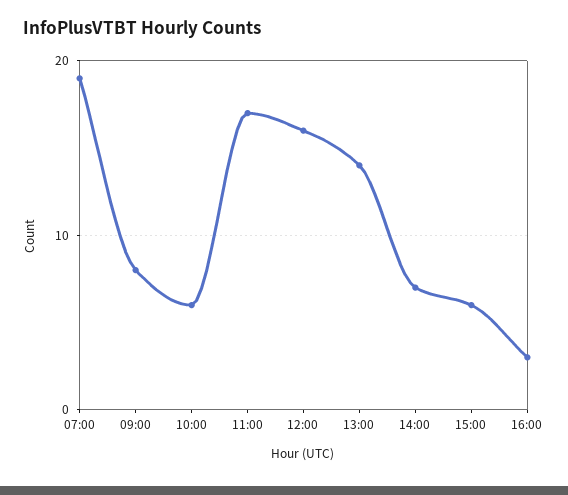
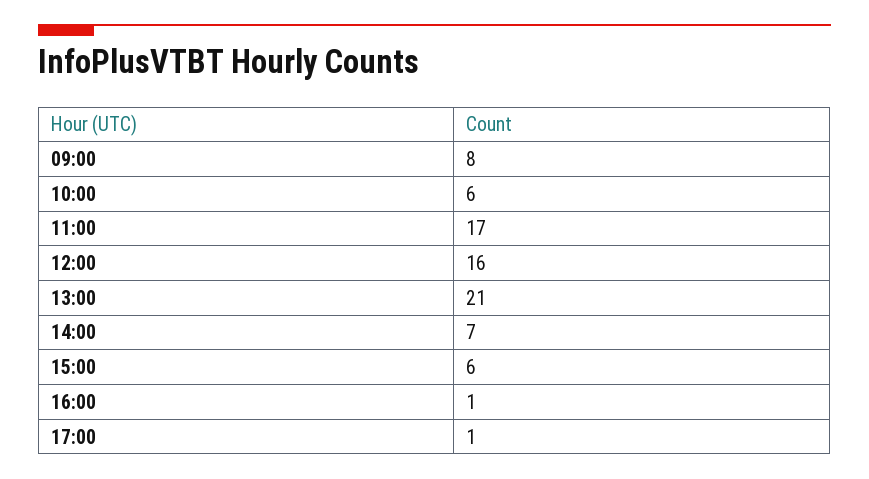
07:00: 19 -> none
13:00: 14 -> 21
16:00: 3 -> 1
17:00: none -> 1

